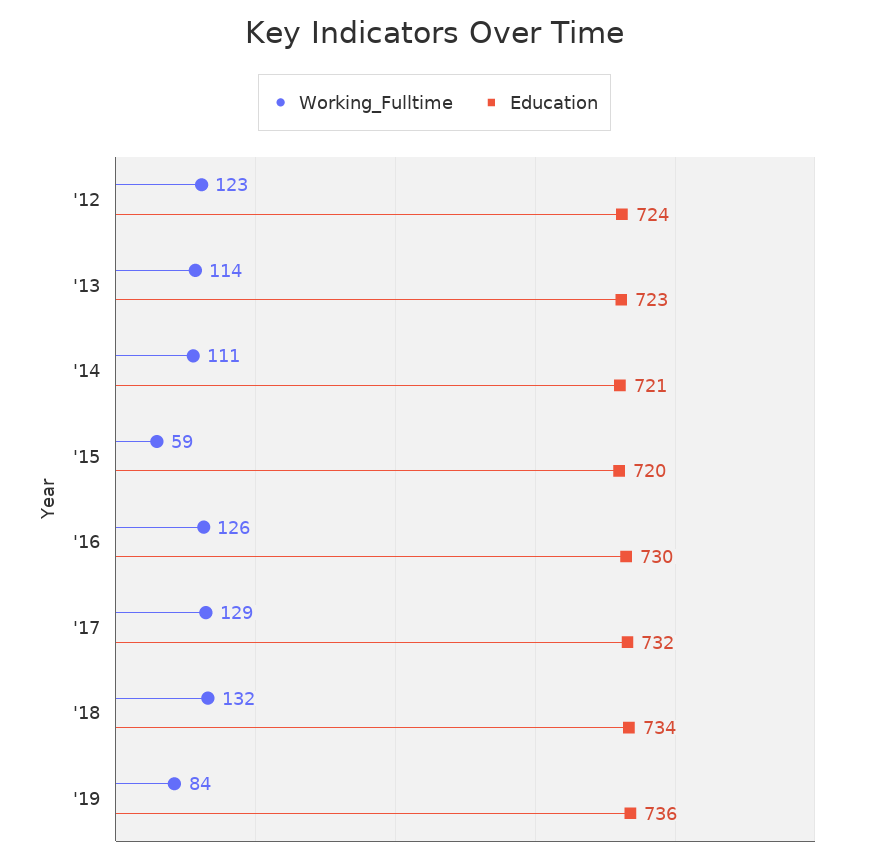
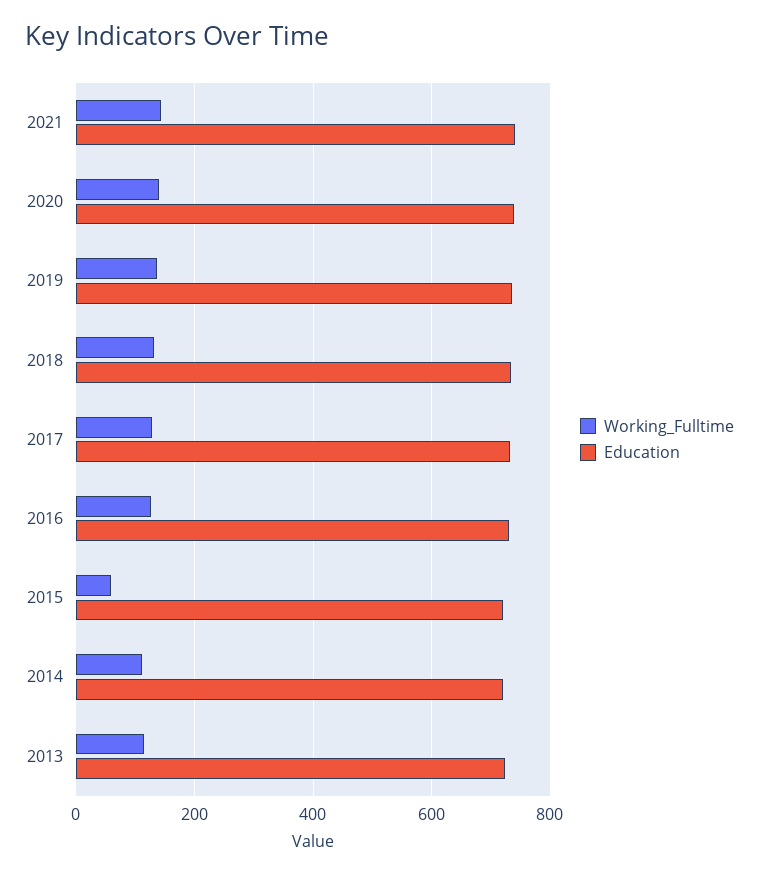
Working_Fulltime, '12: 123 -> none
Education, '12: 724 -> none
Working_Fulltime, '19: 84 -> 140
Working_Fulltime, 2021: none -> 140
Education, 2021: none -> 740
Working_Fulltime, 2020: none -> 140
Education, 2020: none -> 740

